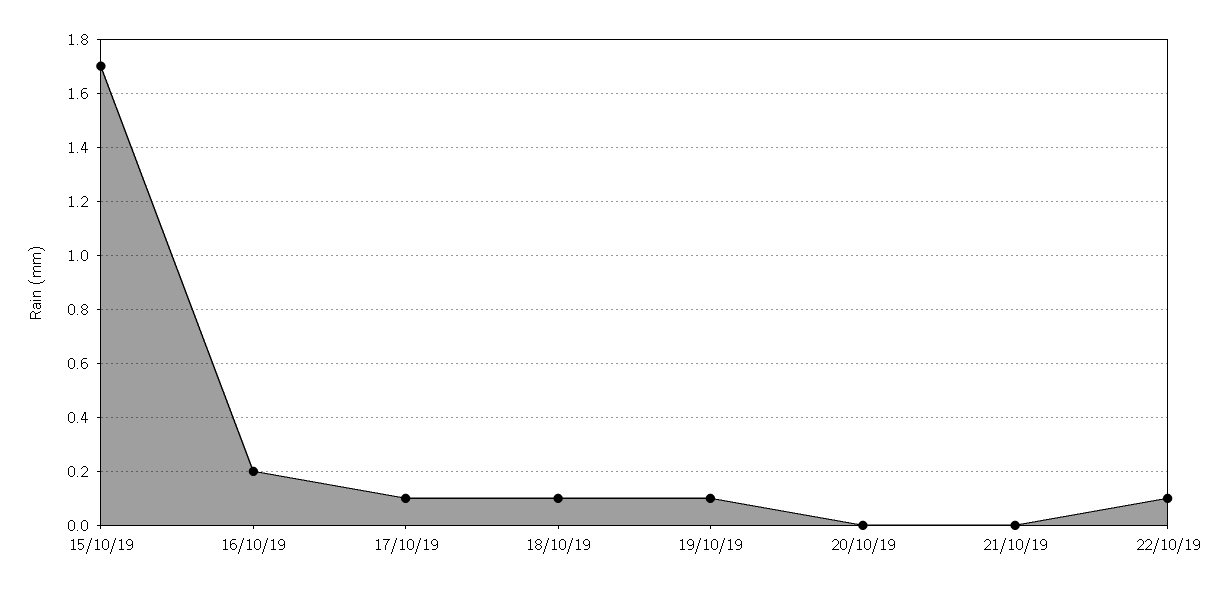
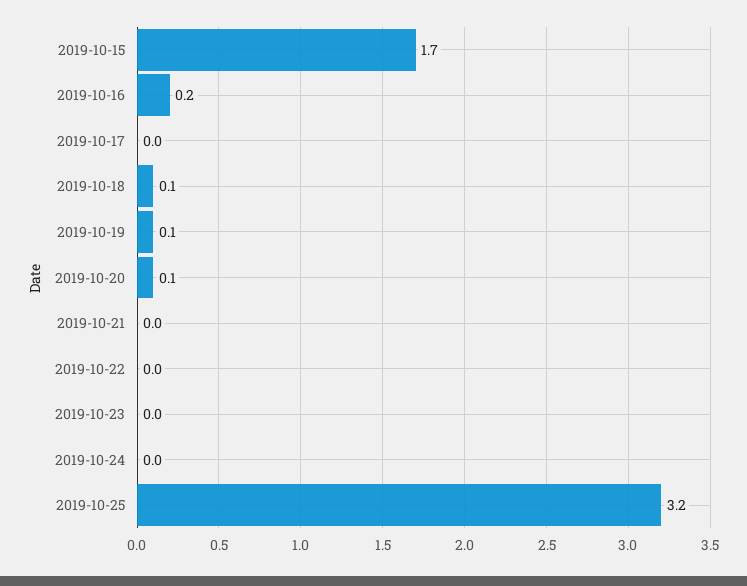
17/10/19: 0.1 -> 0
20/10/19: 0 -> 0.1
22/10/19: 0.1 -> 0
2019-10-23: none -> 0
2019-10-24: none -> 0
2019-10-25: none -> 3.2

